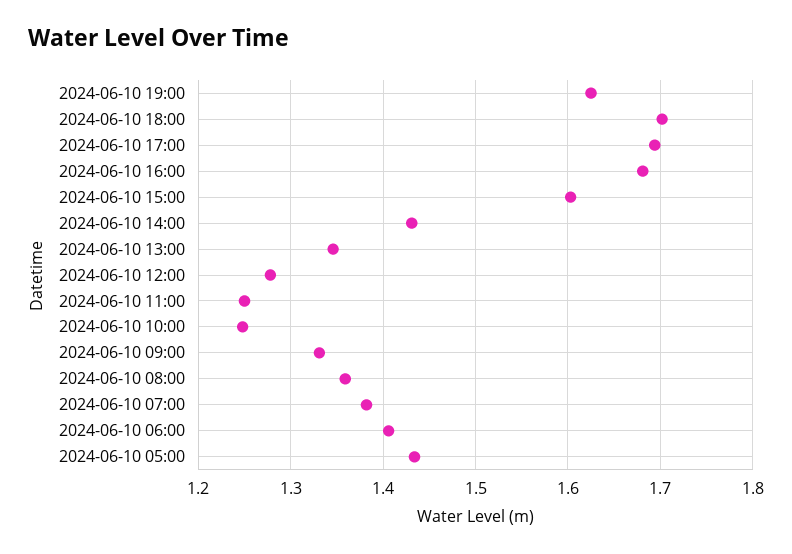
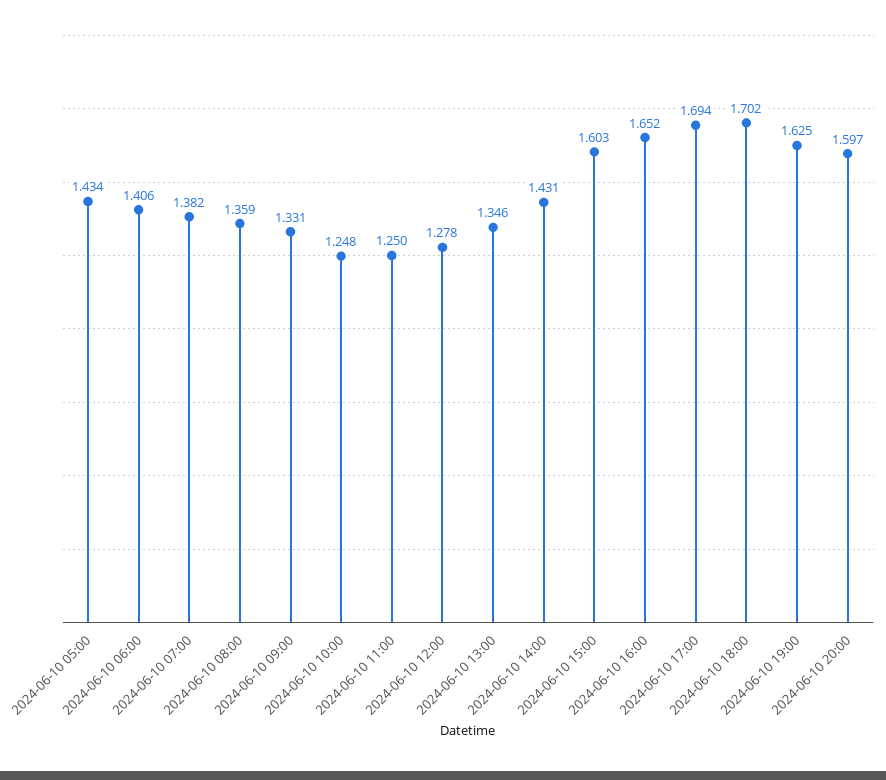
2024-06-10 16:00: 1.68 -> 1.652
2024-06-10 20:00: none -> 1.597

